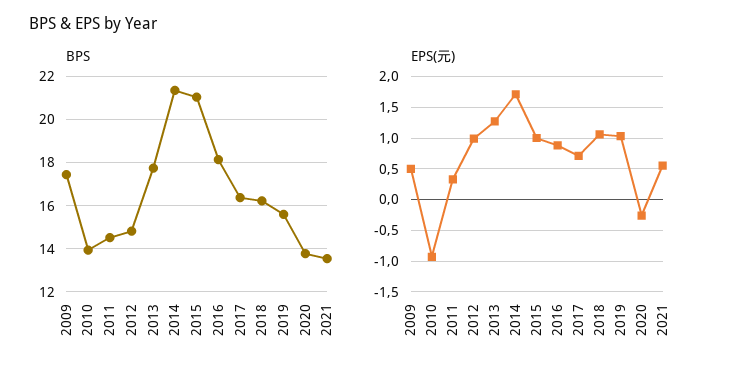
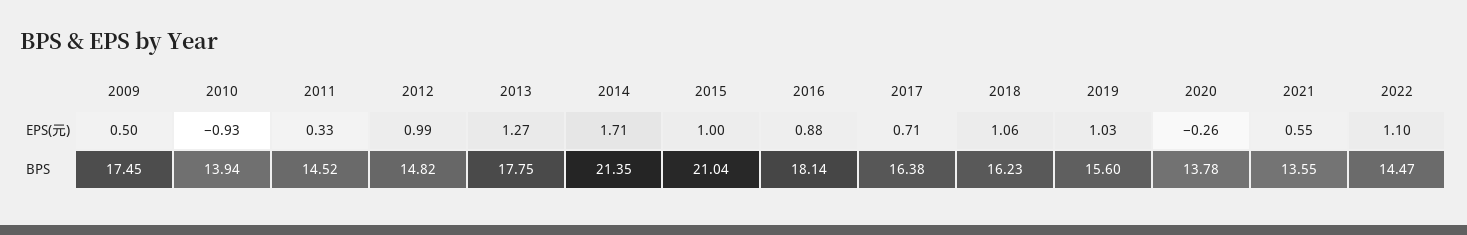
EPS(元), 2022: none -> 1.1
BPS, 2022: none -> 14.47

